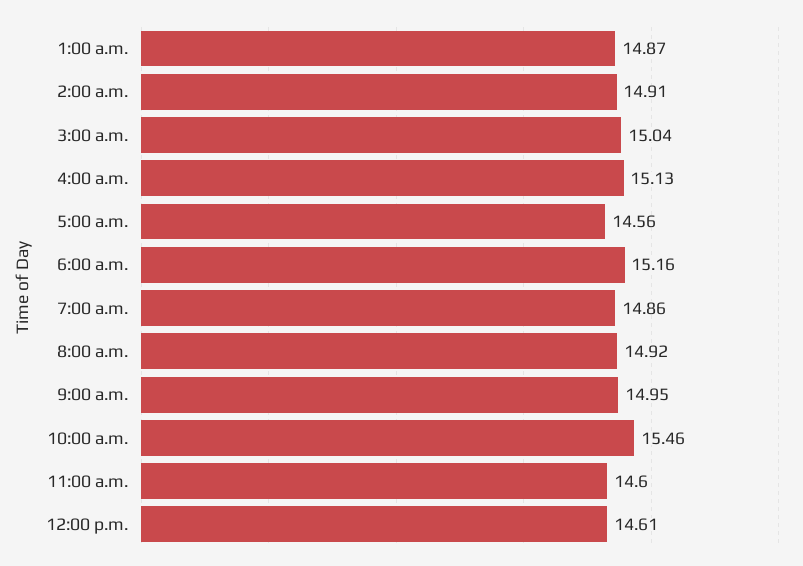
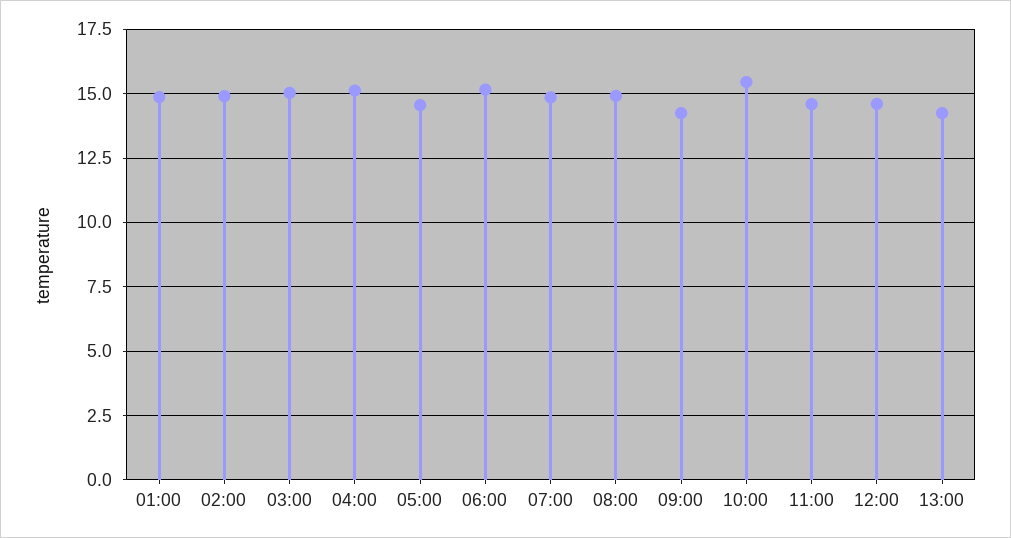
9:00 a.m.: 14.95 -> 14.25
13:00: none -> 14.25

